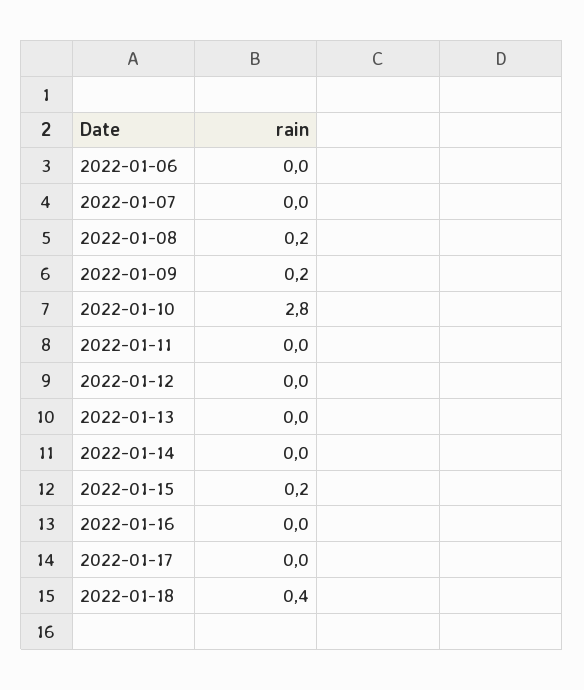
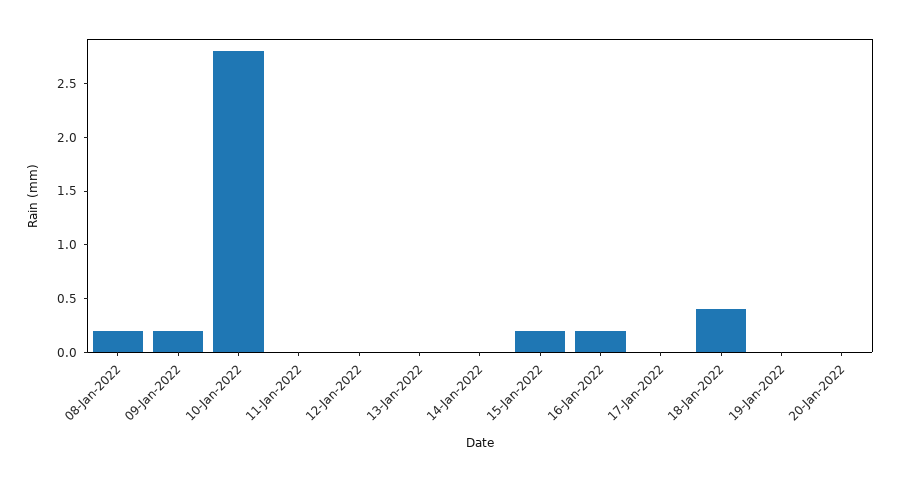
2022-01-06: 0 -> none
2022-01-07: 0 -> none
2022-01-16: 0 -> 0.2
19-Jan-2022: none -> 0
20-Jan-2022: none -> 0

